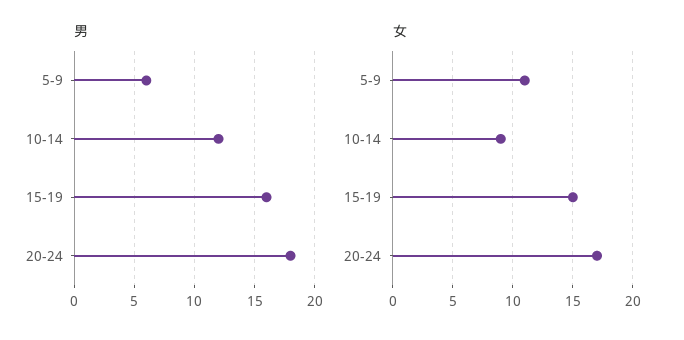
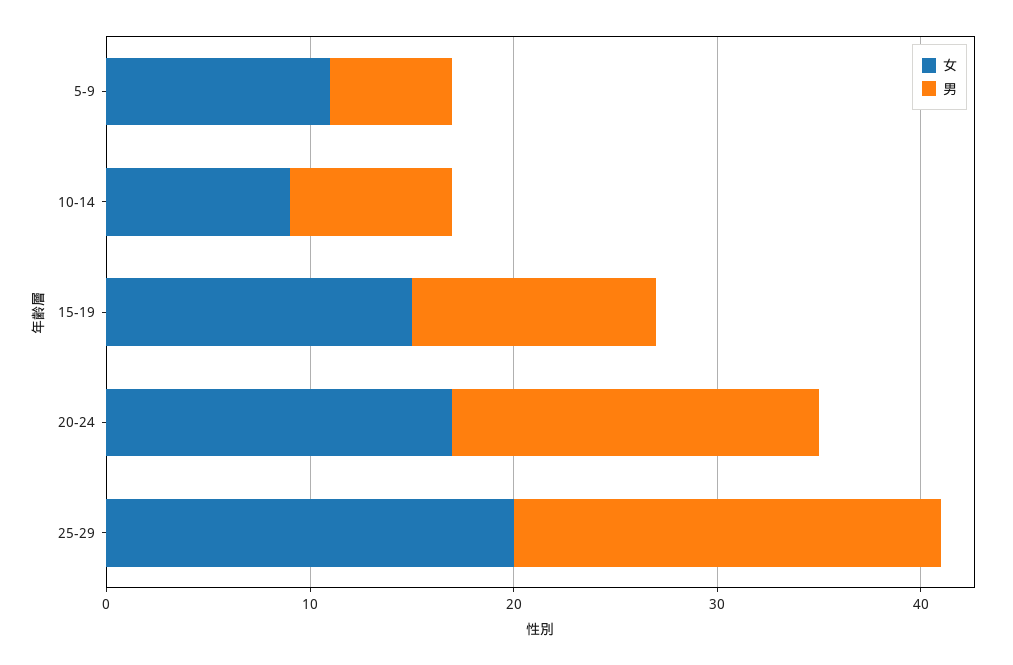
男, 10-14: 12 -> 8
男, 15-19: 16 -> 12
女, 25-29: none -> 20
男, 25-29: none -> 21

